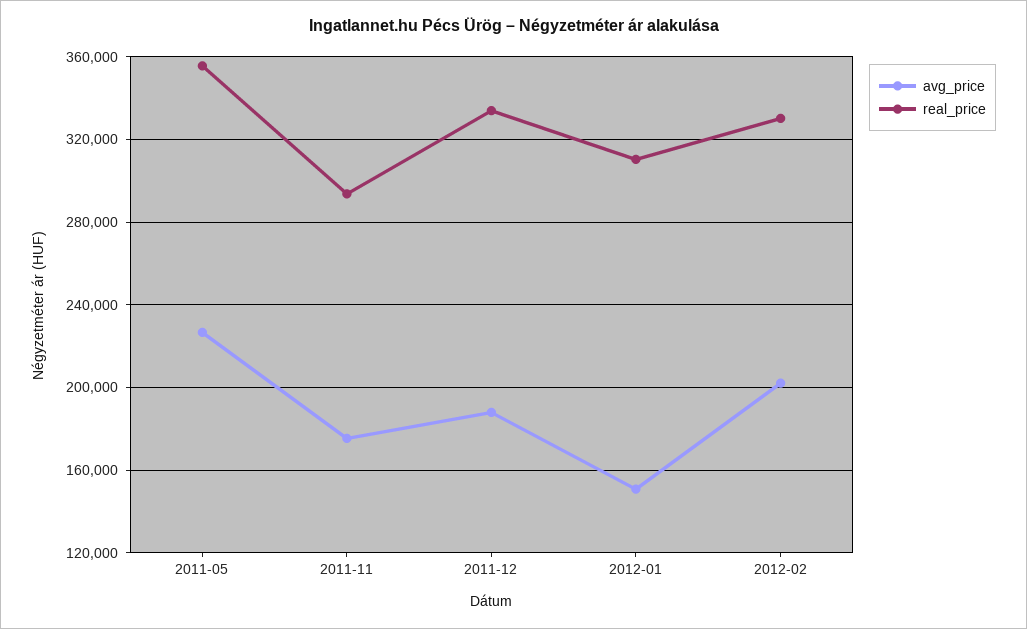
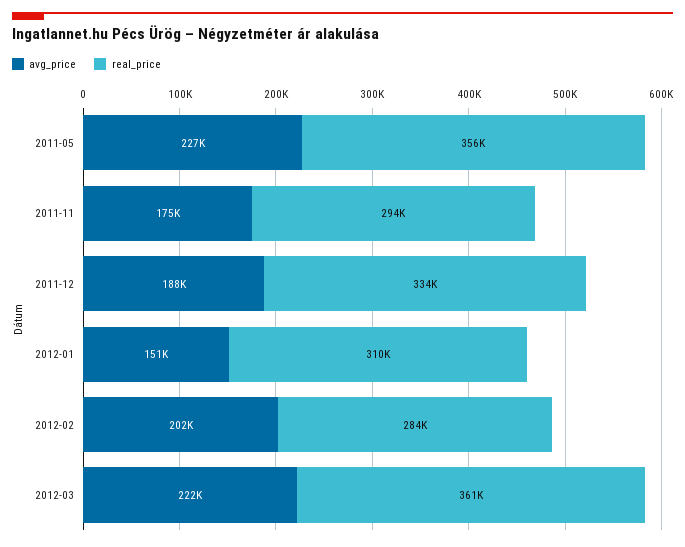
real_price, 2012-02: 330000 -> 284000
avg_price, 2012-03: none -> 222000
real_price, 2012-03: none -> 361000

